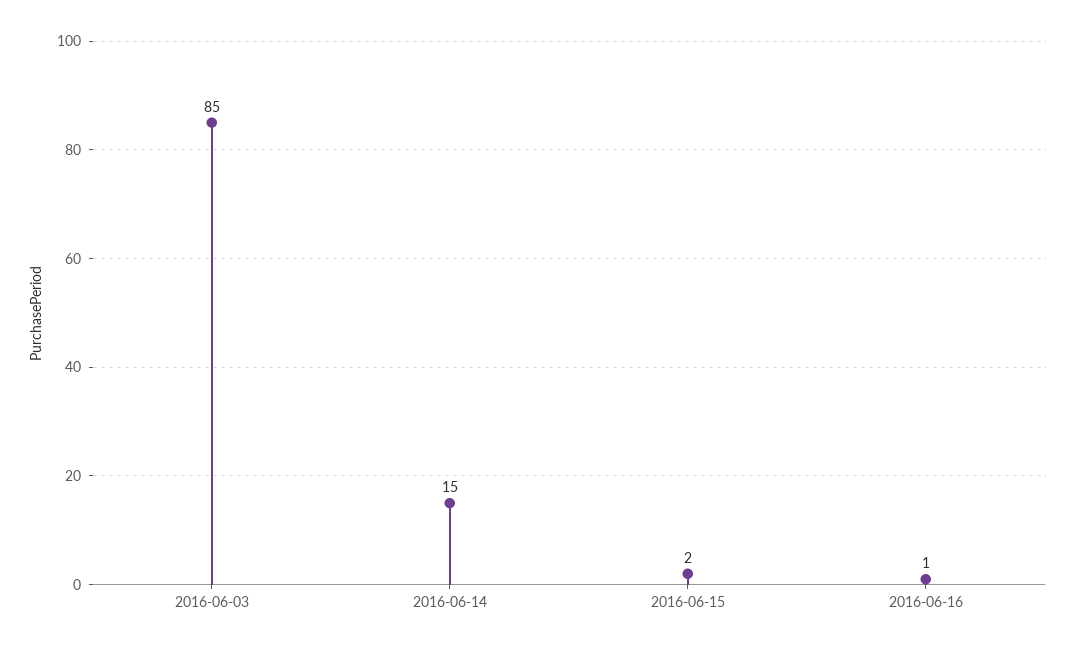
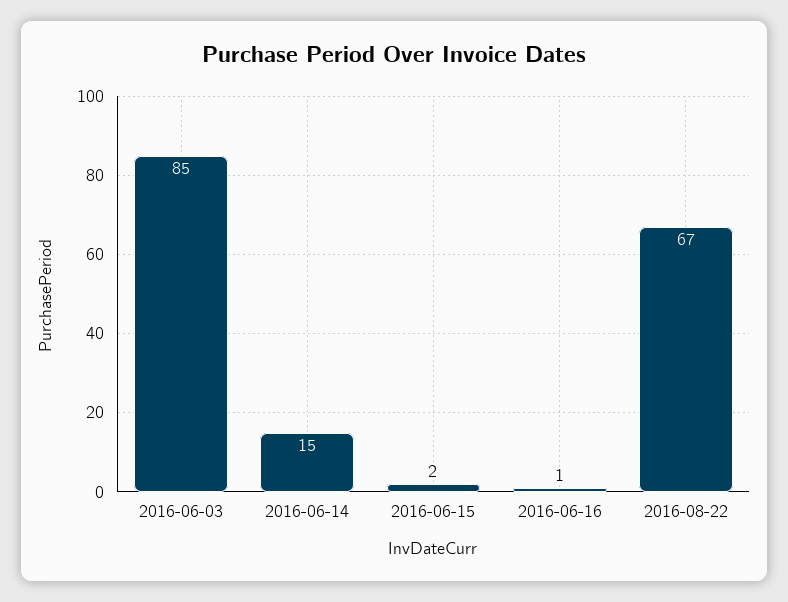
2016-08-22: none -> 67

